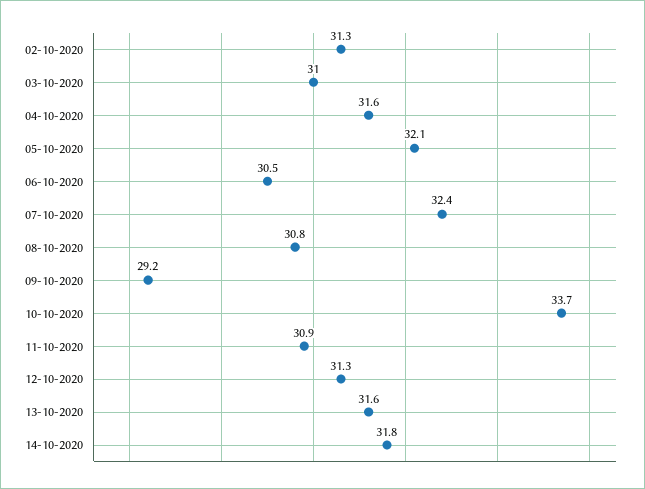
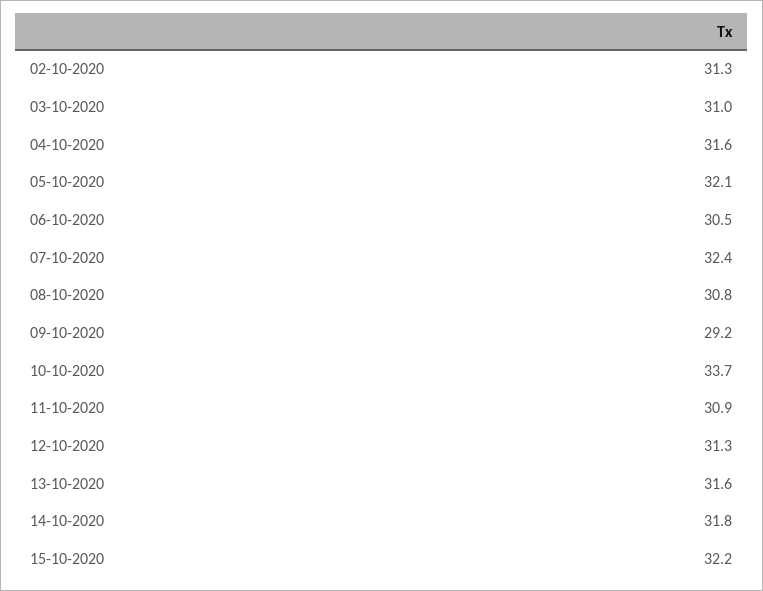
15-10-2020: none -> 32.2

